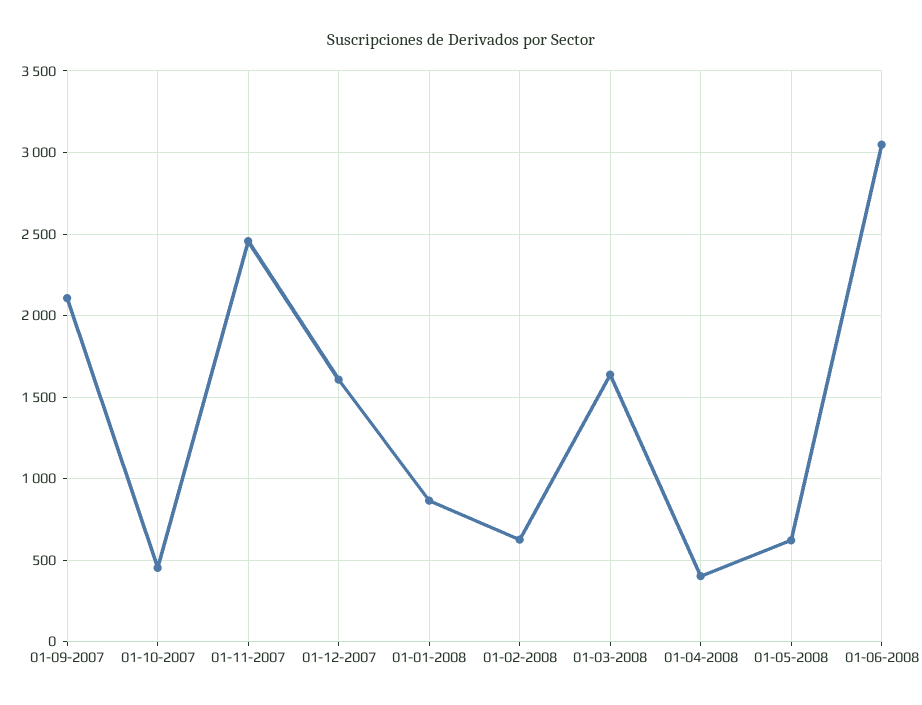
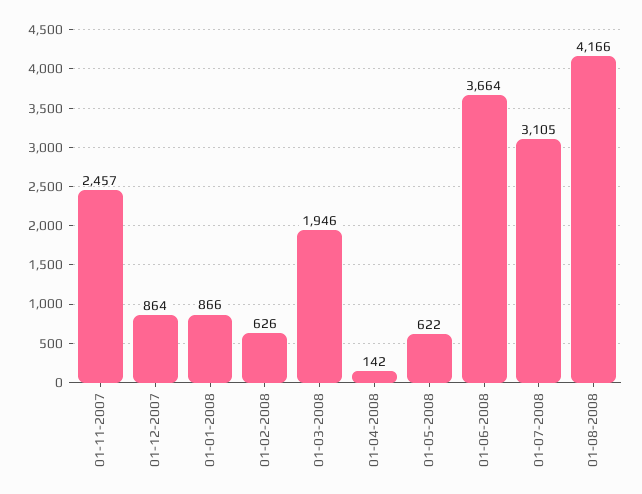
01-09-2007: 2100 -> none
01-10-2007: 450 -> none
01-12-2007: 1600 -> 864
01-03-2008: 1650 -> 1946
01-04-2008: 400 -> 142
01-06-2008: 3050 -> 3664
01-07-2008: none -> 3105
01-08-2008: none -> 4166

